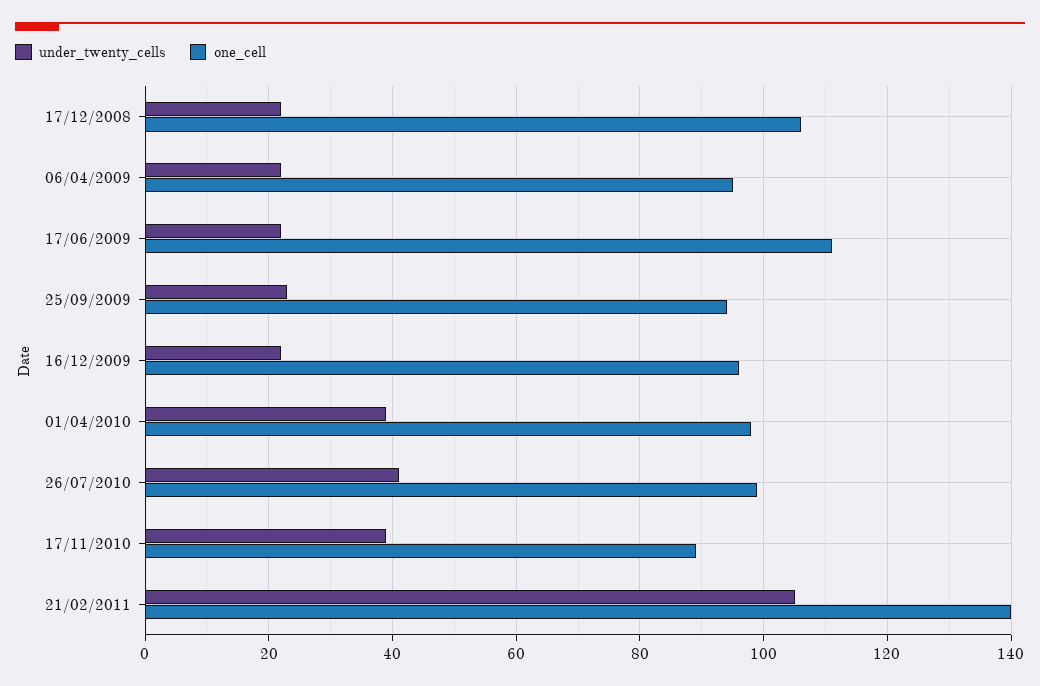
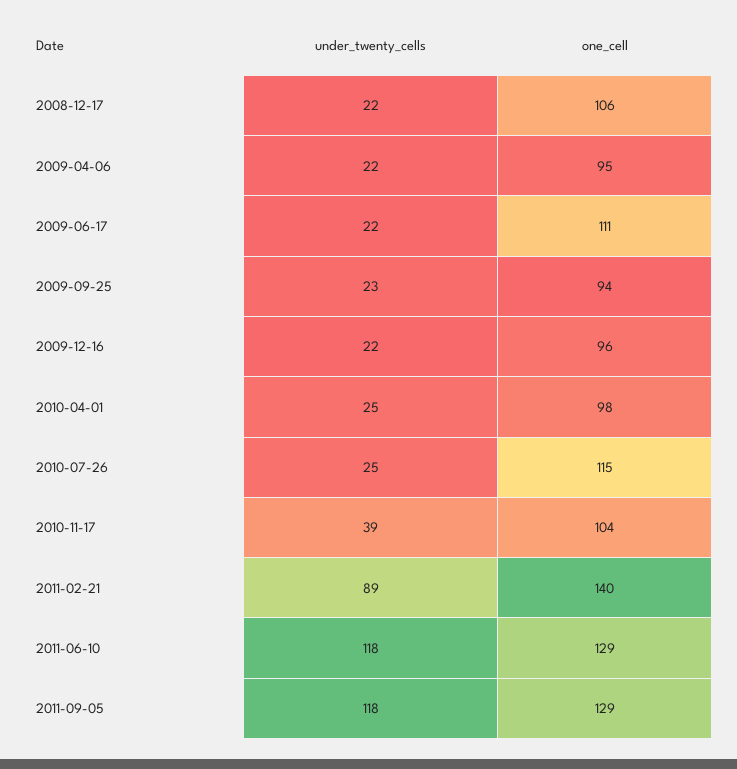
under_twenty_cells, 01/04/2010: 40 -> 25
under_twenty_cells, 26/07/2010: 40 -> 25
one_cell, 26/07/2010: 100 -> 115
one_cell, 17/11/2010: 90 -> 104
under_twenty_cells, 21/02/2011: 105 -> 89
under_twenty_cells, 2011-06-10: none -> 118
one_cell, 2011-06-10: none -> 129
under_twenty_cells, 2011-09-05: none -> 118
one_cell, 2011-09-05: none -> 129

